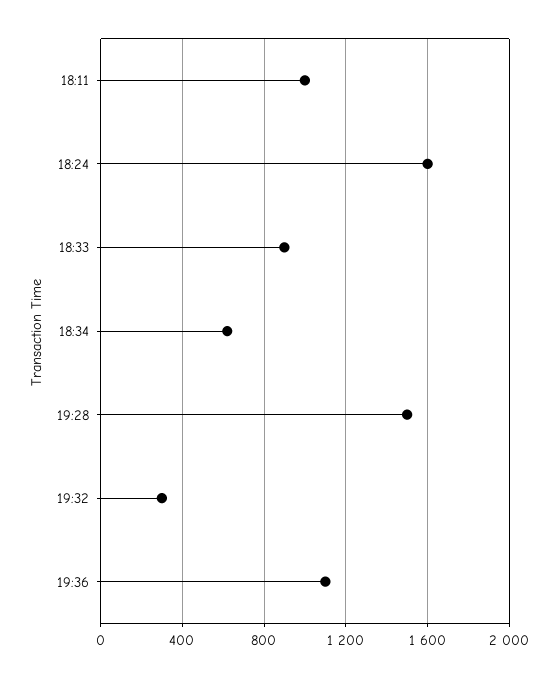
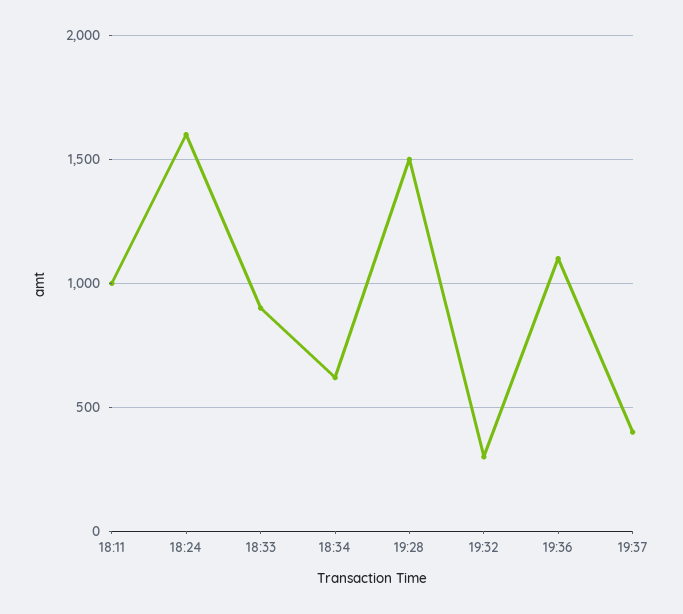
19:37: none -> 400

